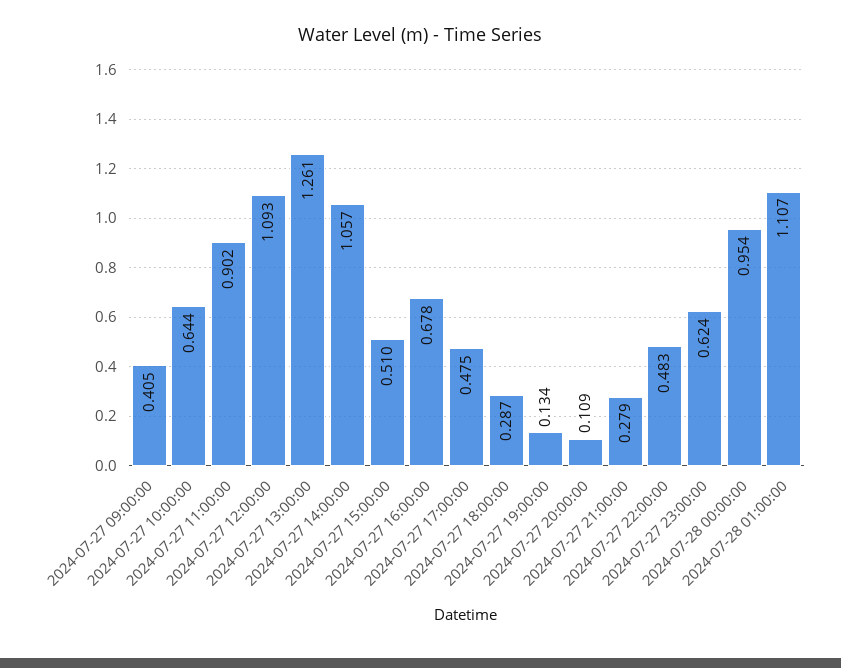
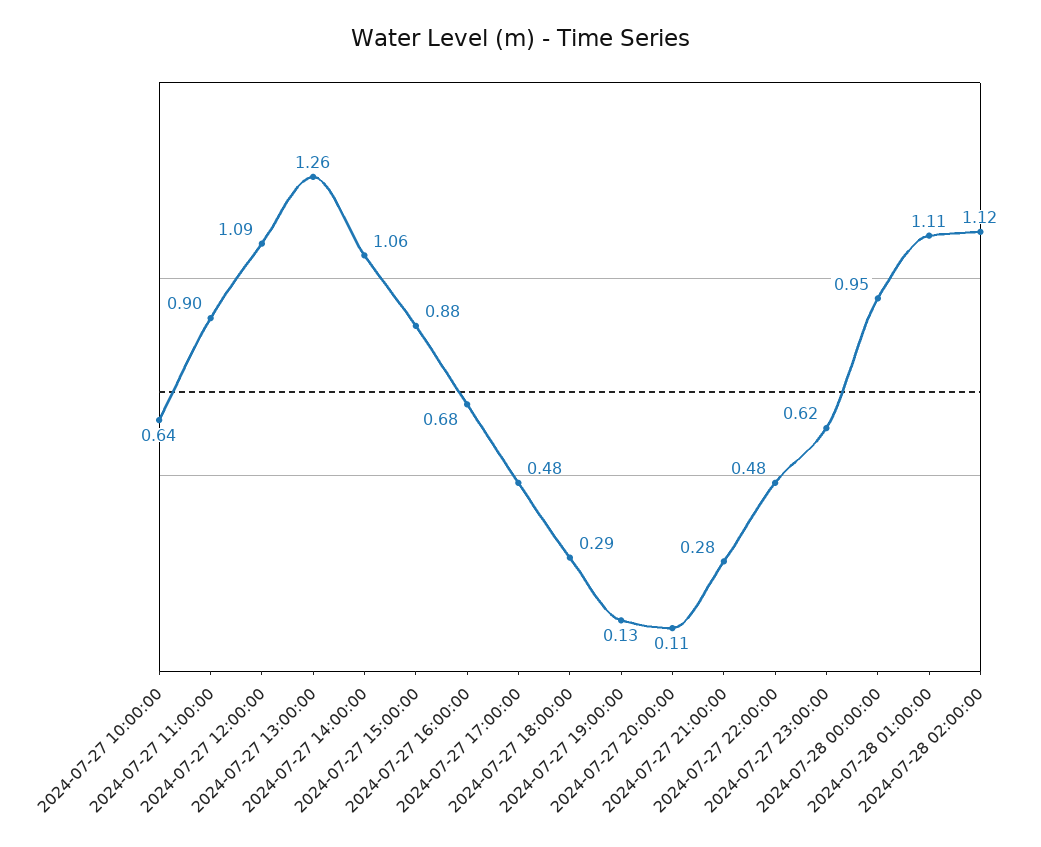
2024-07-27 09:00:00: 0.405 -> none
2024-07-27 15:00:00: 0.51 -> 0.88
2024-07-28 02:00:00: none -> 1.12

